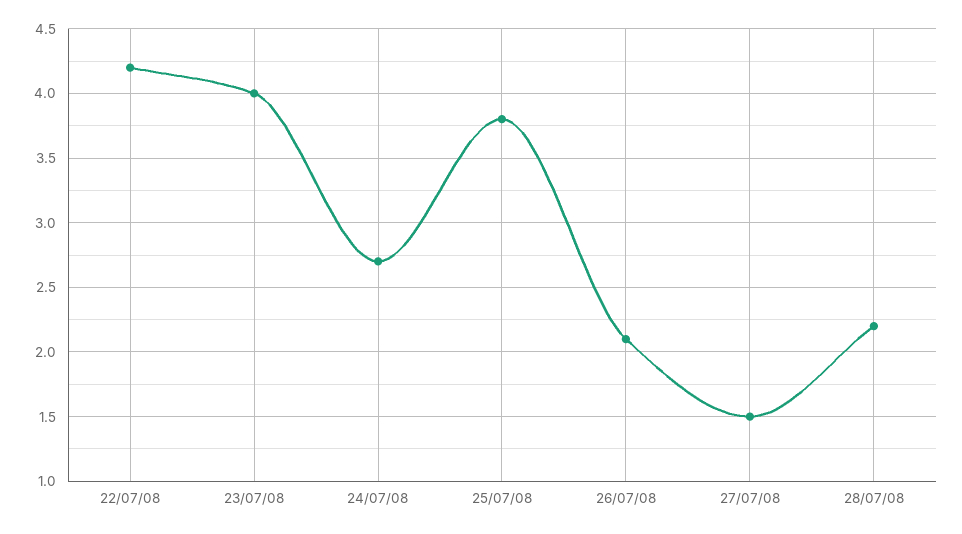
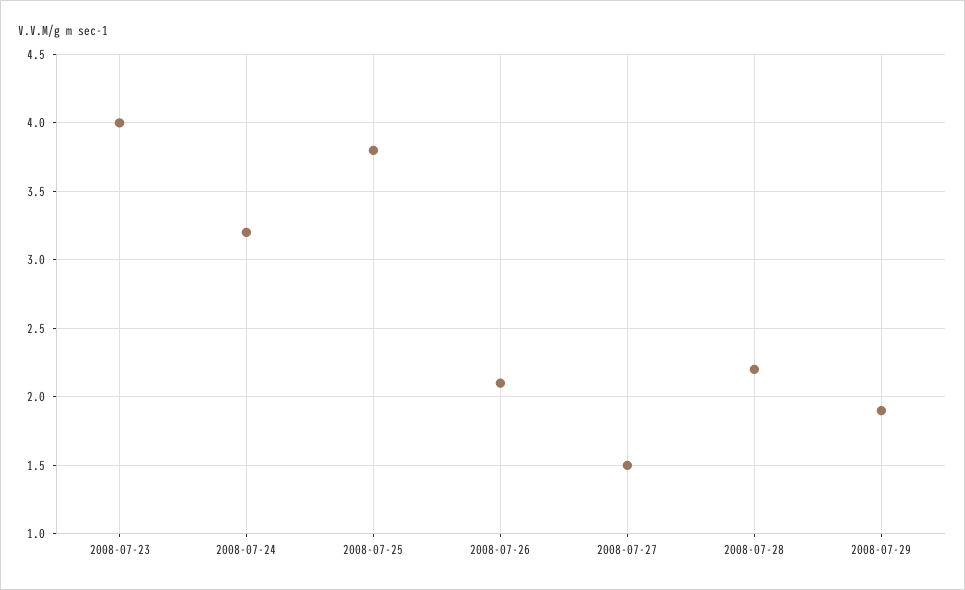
22/07/08: 4.2 -> none
24/07/08: 2.7 -> 3.2
2008-07-29: none -> 1.9

